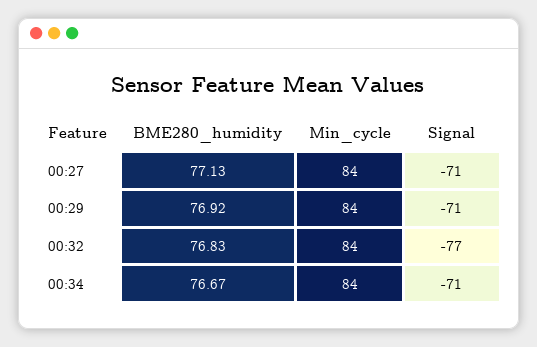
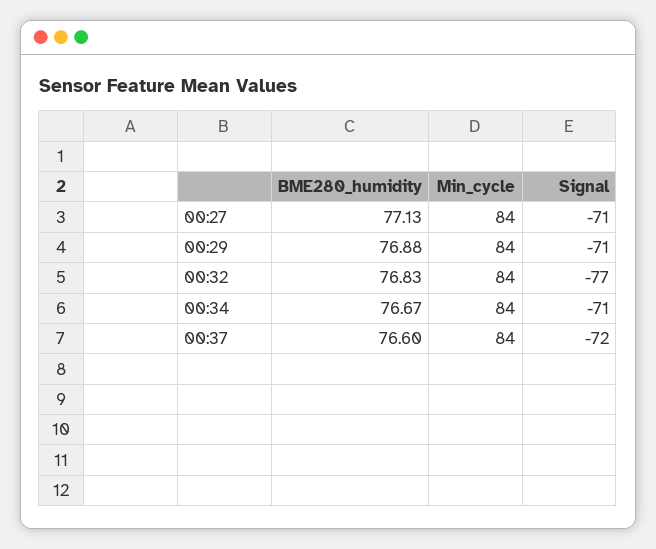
BME280_humidity, 00:29: 76.92 -> 76.88
BME280_humidity, 00:37: none -> 76.6
Min_cycle, 00:37: none -> 84
Signal, 00:37: none -> -72

